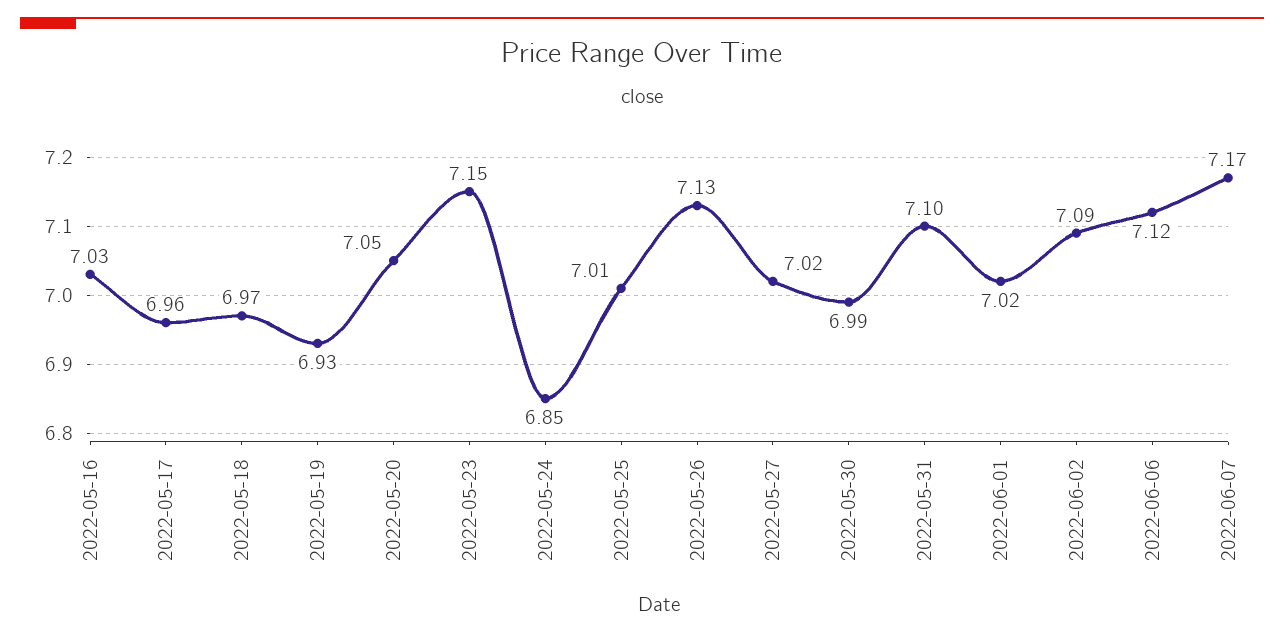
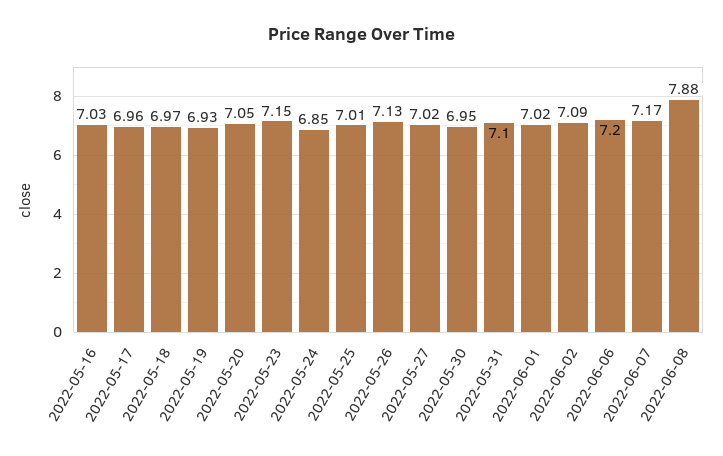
2022-05-30: 6.99 -> 6.95
2022-06-06: 7.12 -> 7.2
2022-06-08: none -> 7.88

